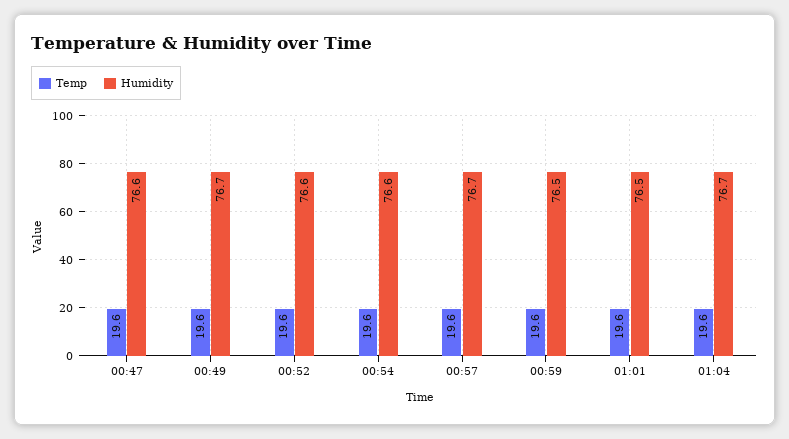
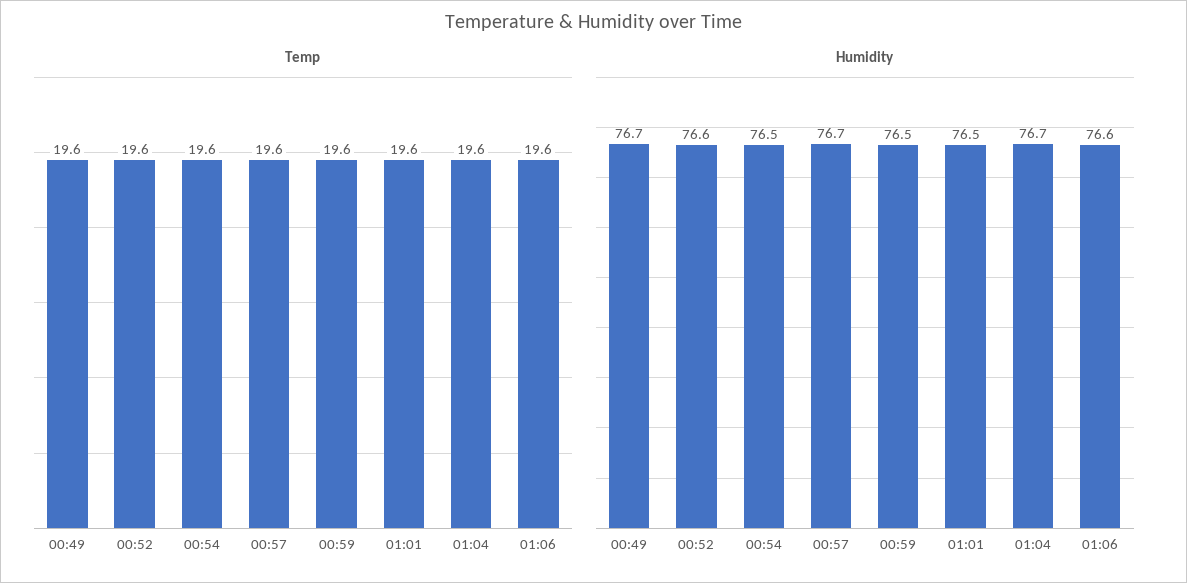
Temp, 00:47: 19.6 -> none
Humidity, 00:47: 76.6 -> none
Humidity, 00:54: 76.6 -> 76.5
Temp, 01:06: none -> 19.6
Humidity, 01:06: none -> 76.6

